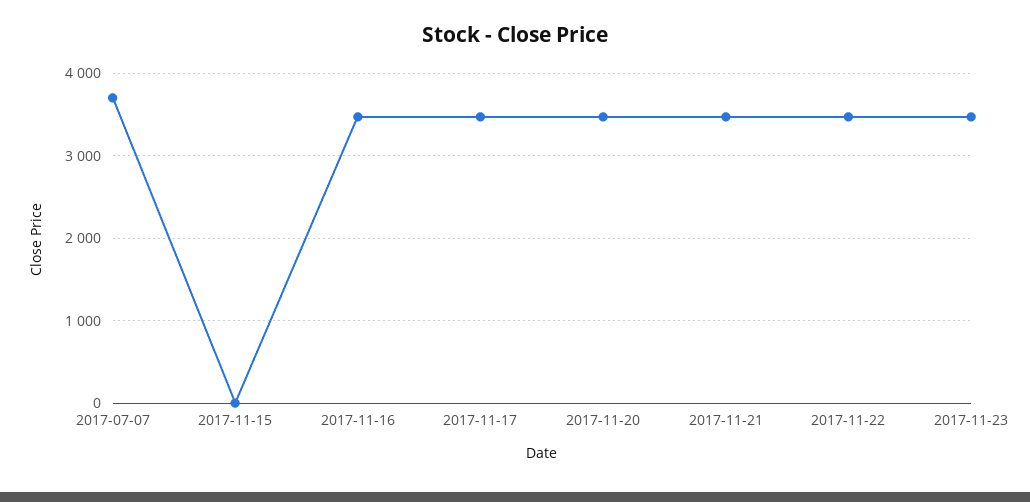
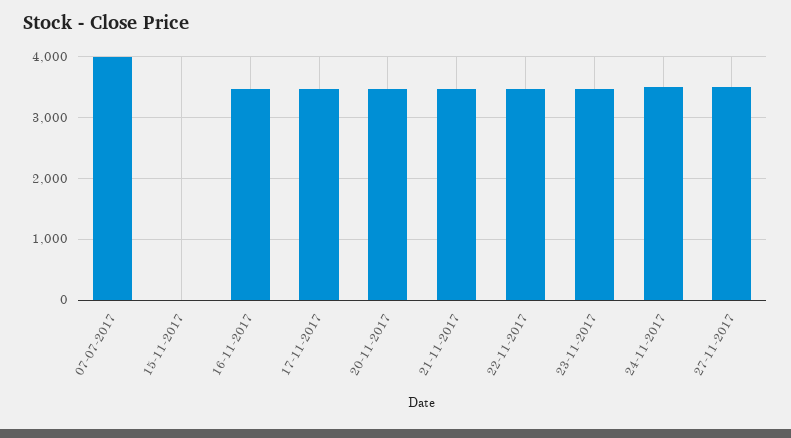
2017-07-07: 3700 -> 4000
24-11-2017: none -> 3500
27-11-2017: none -> 3500

